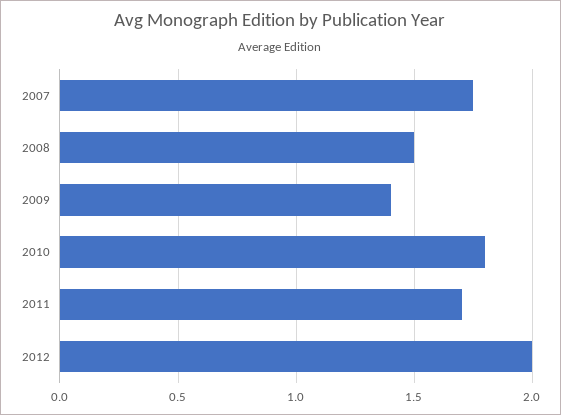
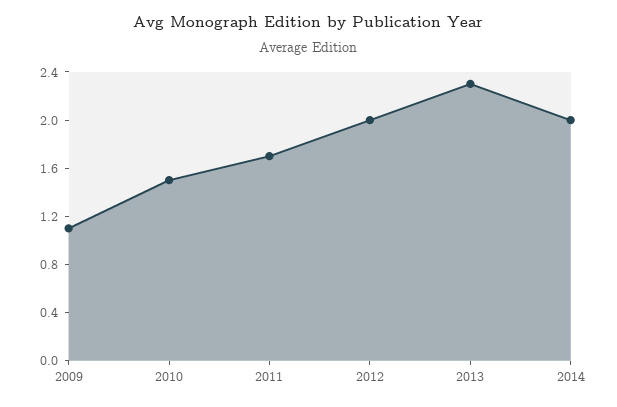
2007: 1.75 -> none
2008: 1.5 -> none
2009: 1.4 -> 1.1
2010: 1.8 -> 1.5
2013: none -> 2.3
2014: none -> 2

